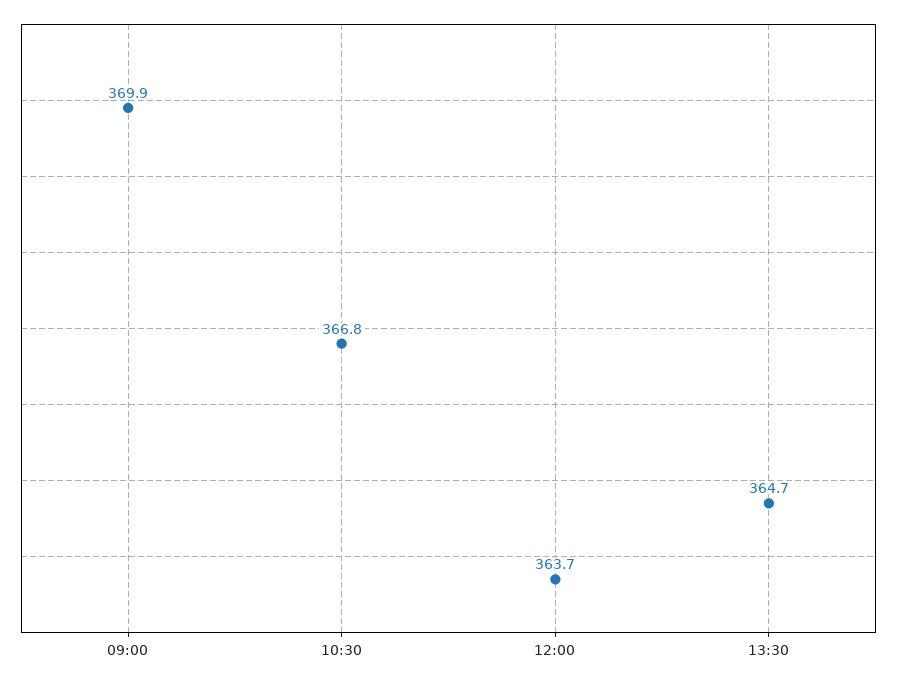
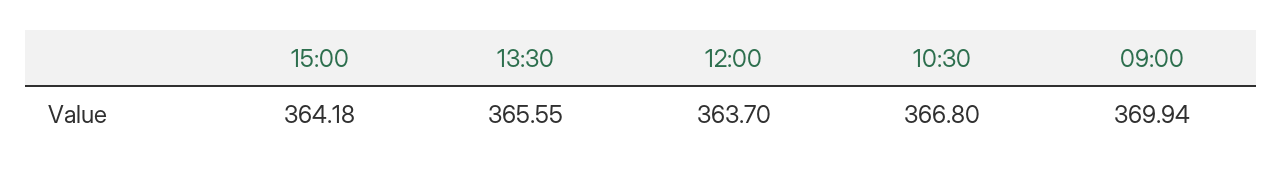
13:30: 364.7 -> 365.55
15:00: none -> 364.18

